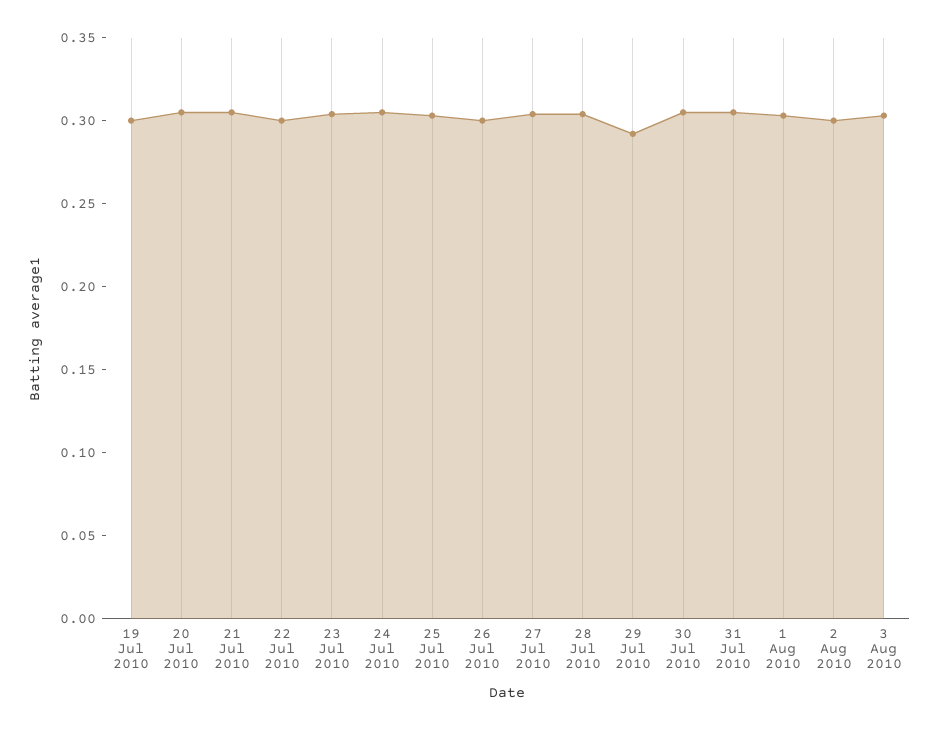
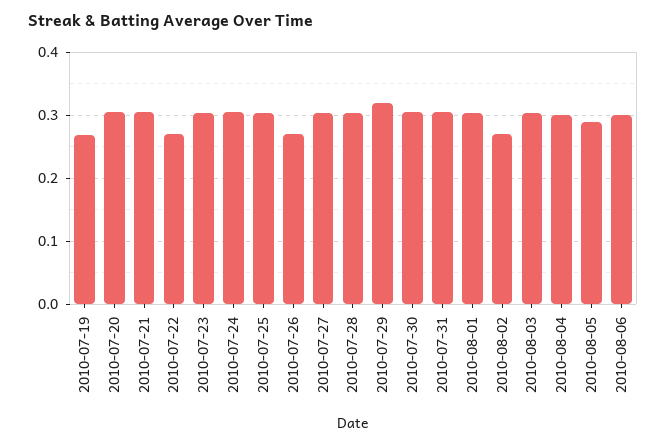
19 Jul 2010: 0.3 -> 0.27
22 Jul 2010: 0.3 -> 0.27
26 Jul 2010: 0.3 -> 0.27
29 Jul 2010: 0.29 -> 0.32
2 Aug 2010: 0.3 -> 0.27
2010-08-04: none -> 0.3
2010-08-05: none -> 0.29
2010-08-06: none -> 0.3

